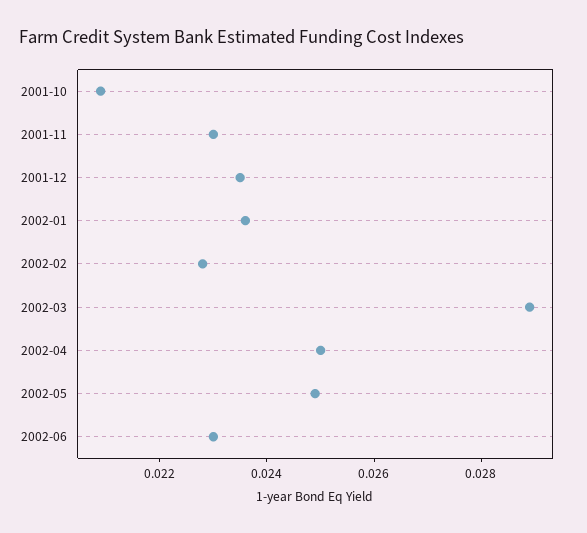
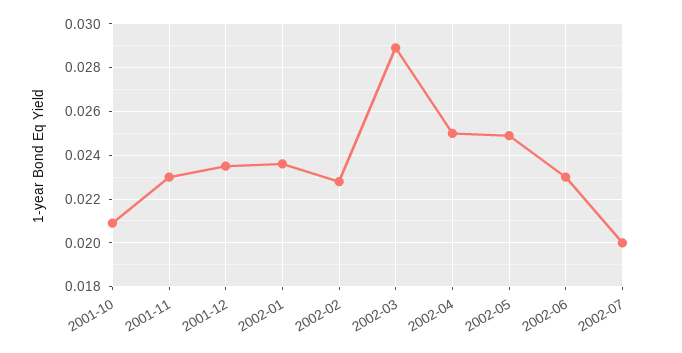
2002-07: none -> 0.02

